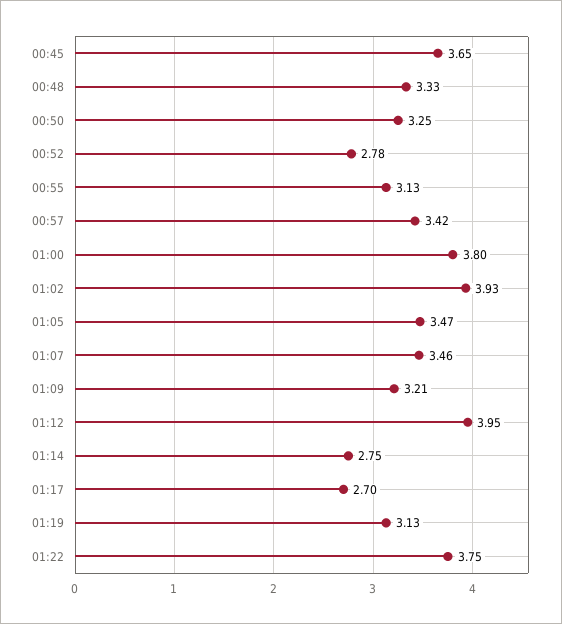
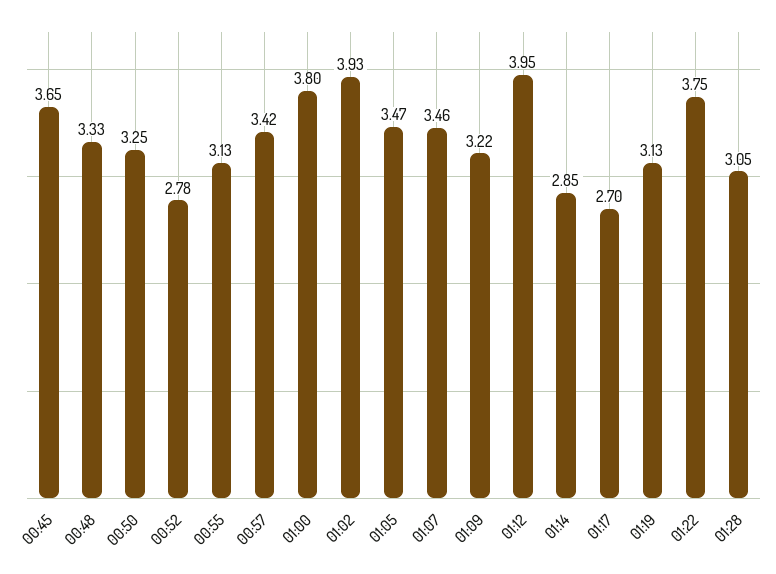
01:09: 3.21 -> 3.22
01:14: 2.75 -> 2.85
01:28: none -> 3.05

